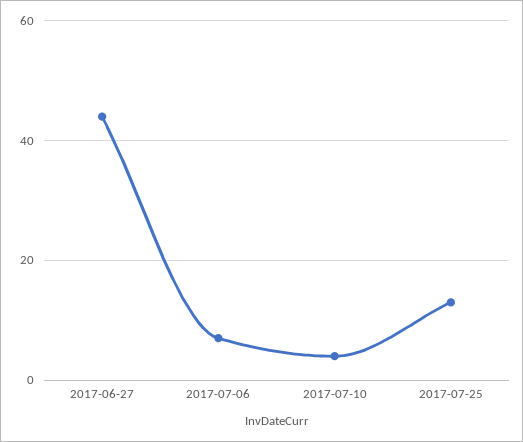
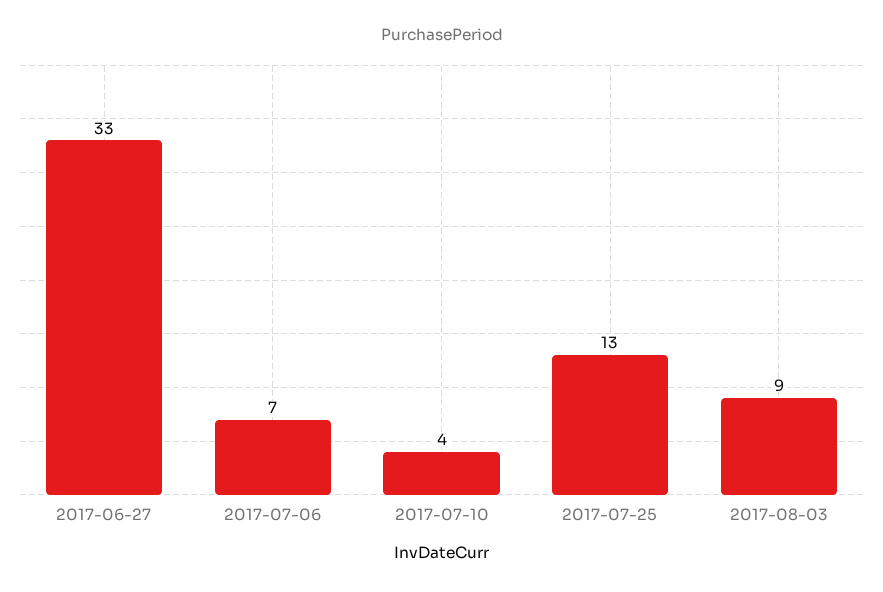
2017-06-27: 45 -> 33
2017-08-03: none -> 9

